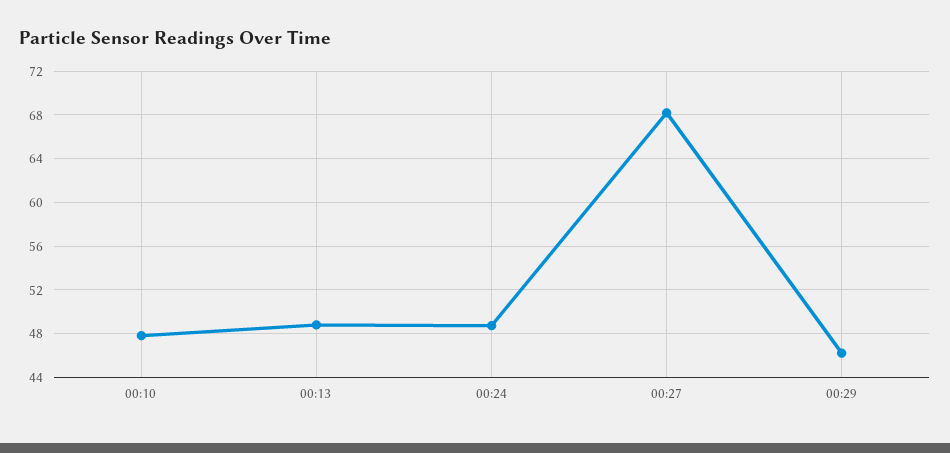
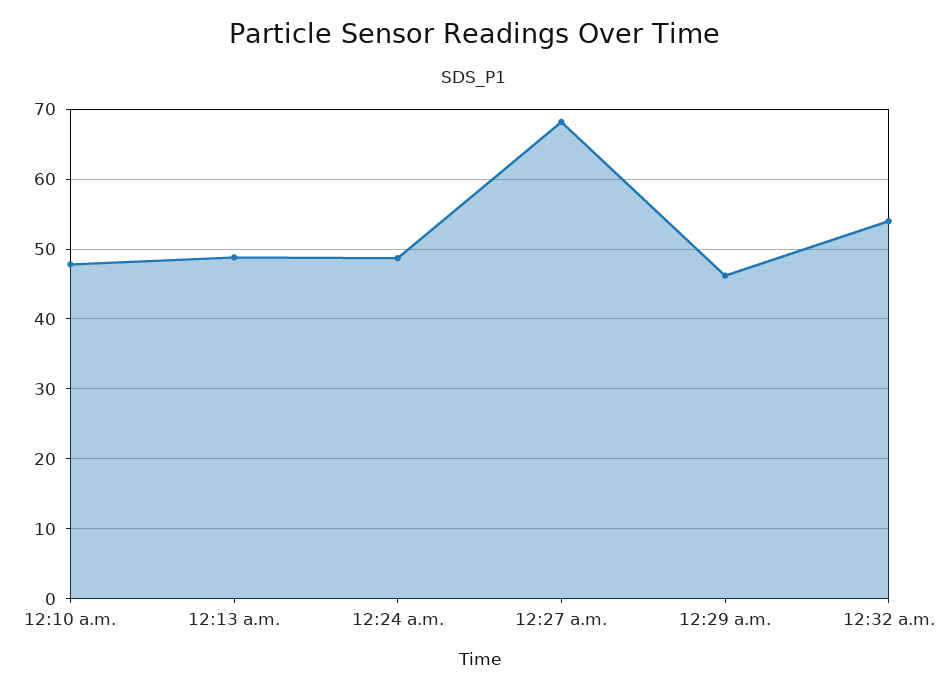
12:32 a.m.: none -> 54

